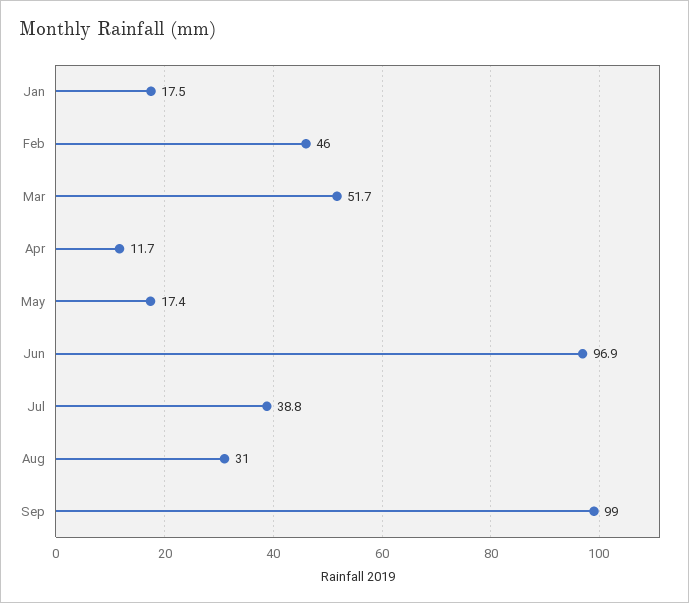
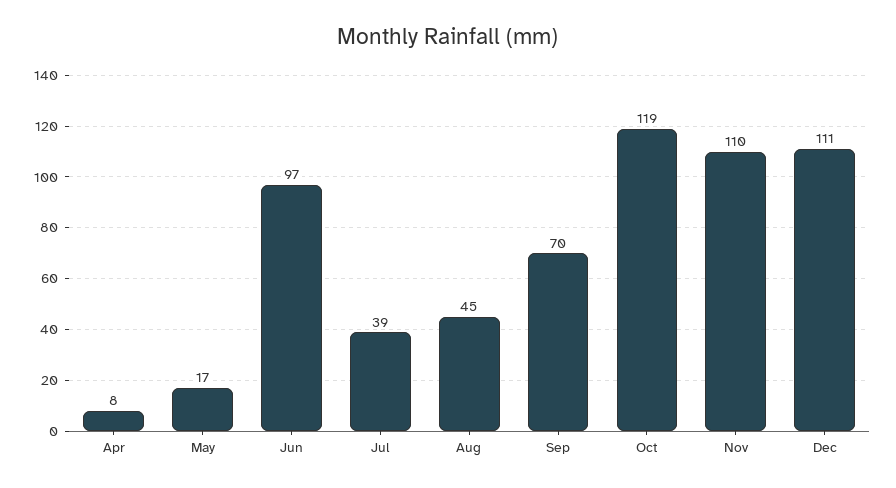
Jan: 17.5 -> none
Feb: 46 -> none
Mar: 51.7 -> none
Apr: 11.7 -> 8
Aug: 31 -> 45
Sep: 99 -> 70
Oct: none -> 119
Nov: none -> 110
Dec: none -> 111

